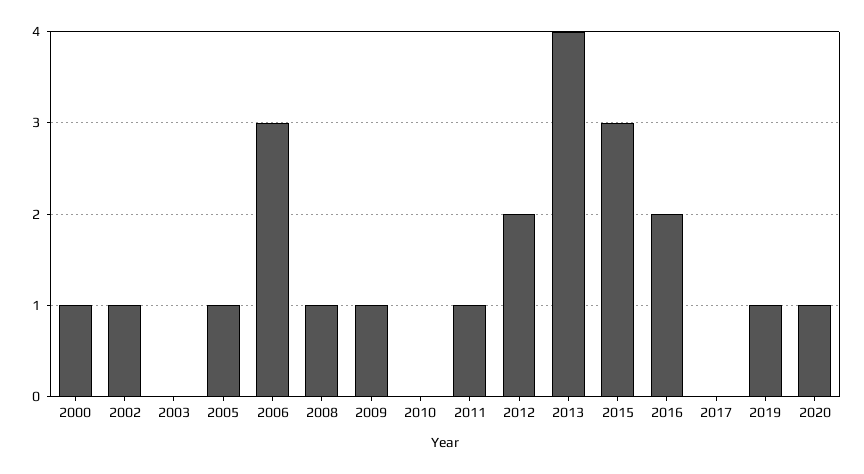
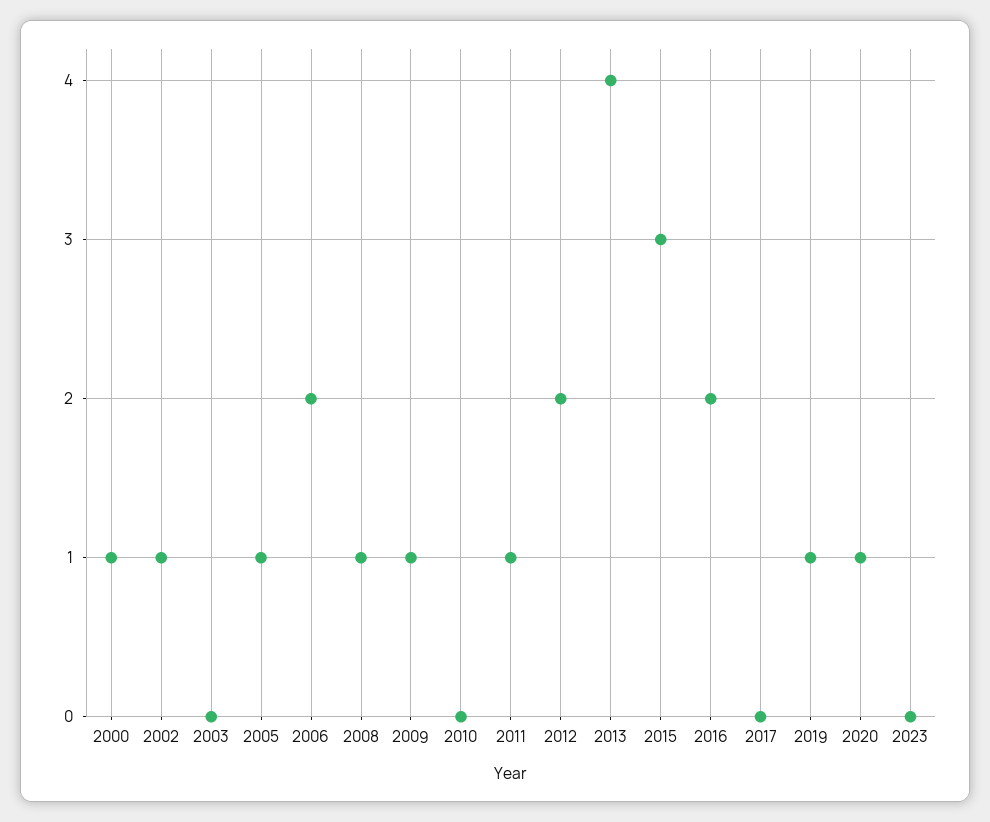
2006: 3 -> 2
2023: none -> 0

